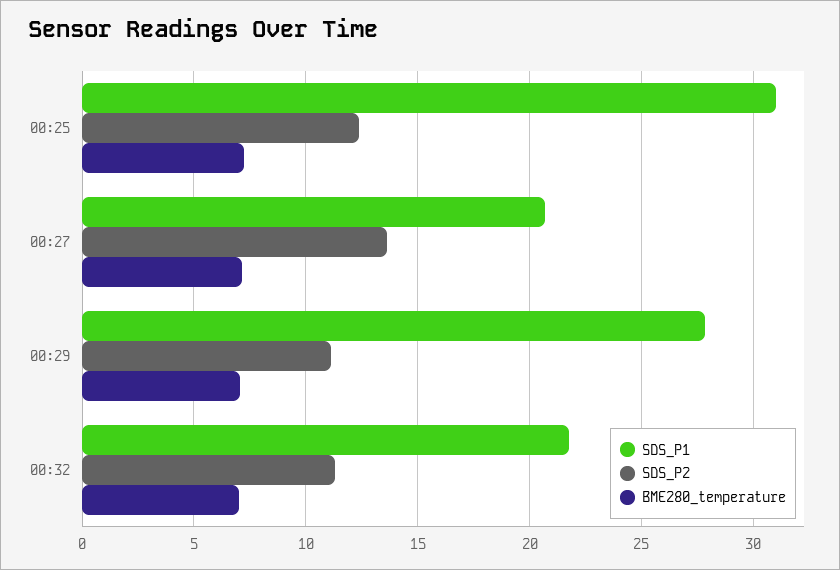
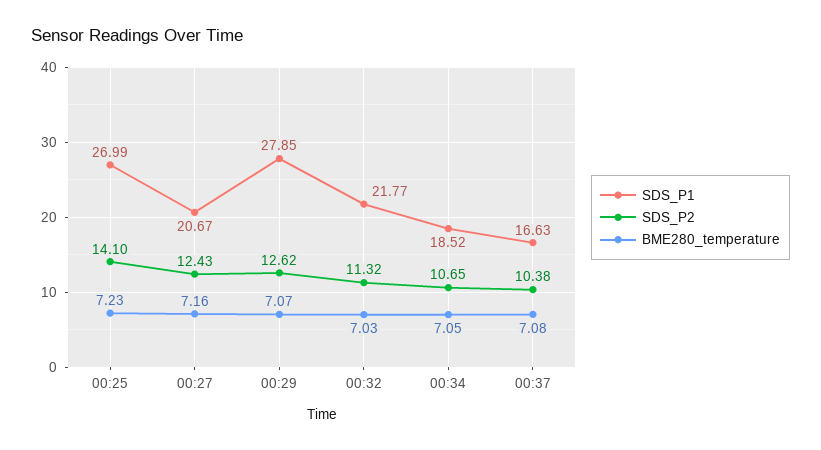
SDS_P1, 00:25: 31 -> 26.99
SDS_P2, 00:25: 12.5 -> 14.1
SDS_P2, 00:27: 13.5 -> 12.43
SDS_P2, 00:29: 11 -> 12.62
SDS_P1, 00:34: none -> 18.52
SDS_P2, 00:34: none -> 10.65
BME280_temperature, 00:34: none -> 7.05
SDS_P1, 00:37: none -> 16.63
SDS_P2, 00:37: none -> 10.38
BME280_temperature, 00:37: none -> 7.08

